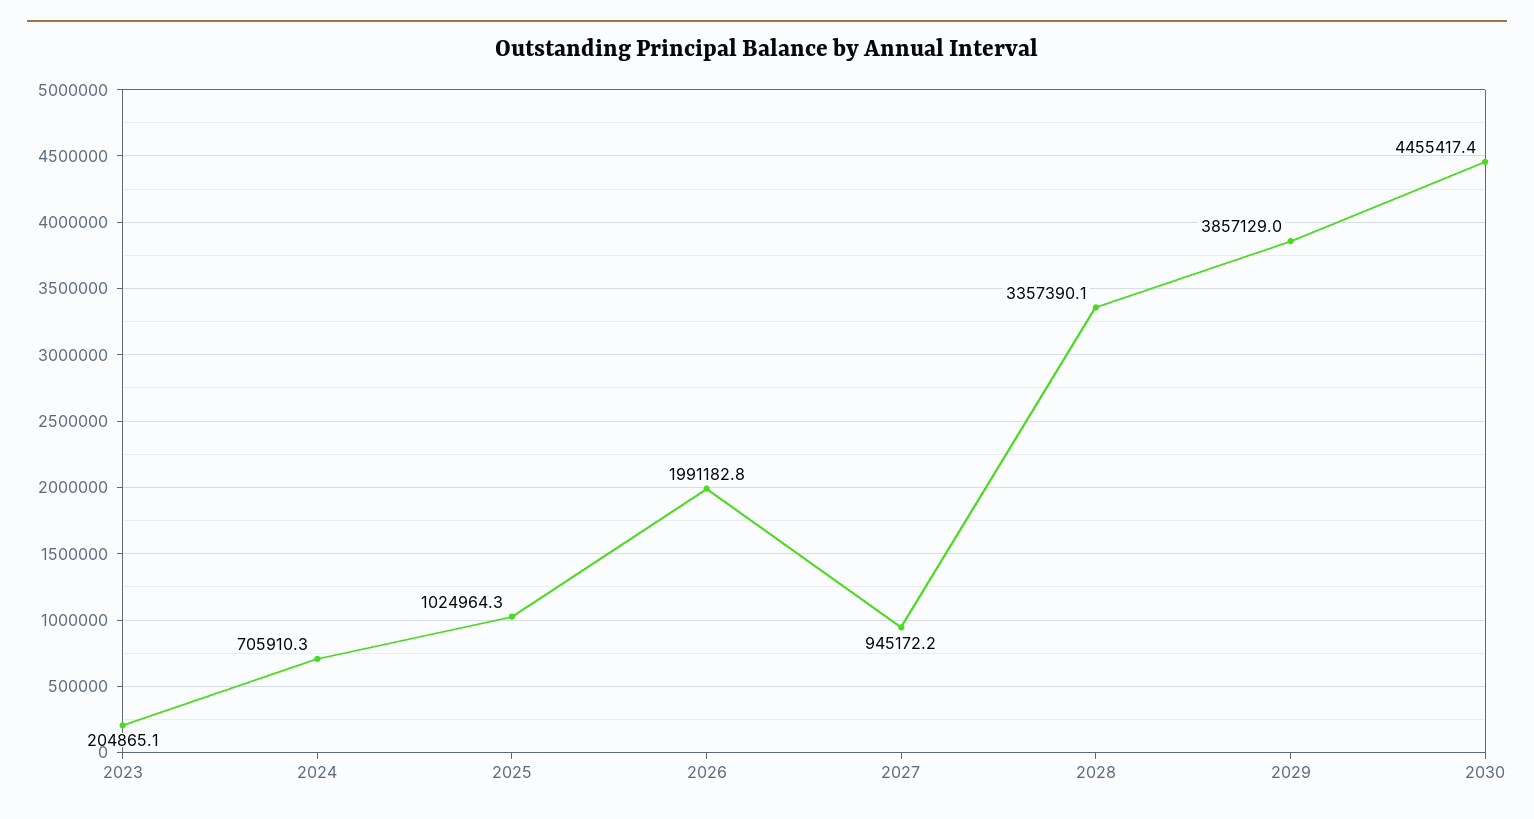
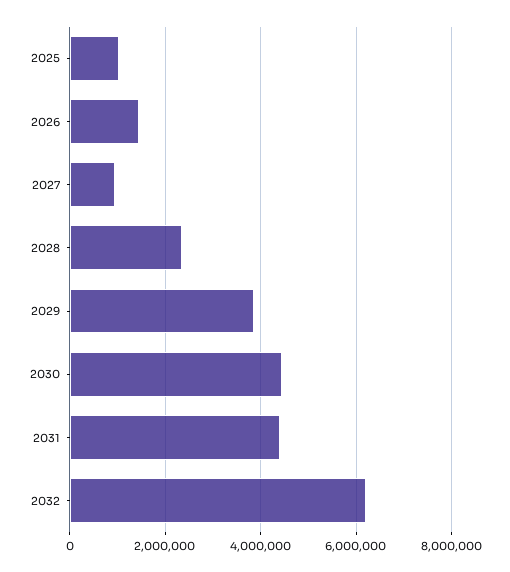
2023: 204865.1 -> none
2024: 705910.3 -> none
2026: 1991182.8 -> 1400000
2028: 3357390.1 -> 2400000
2031: none -> 4400000
2032: none -> 6200000

